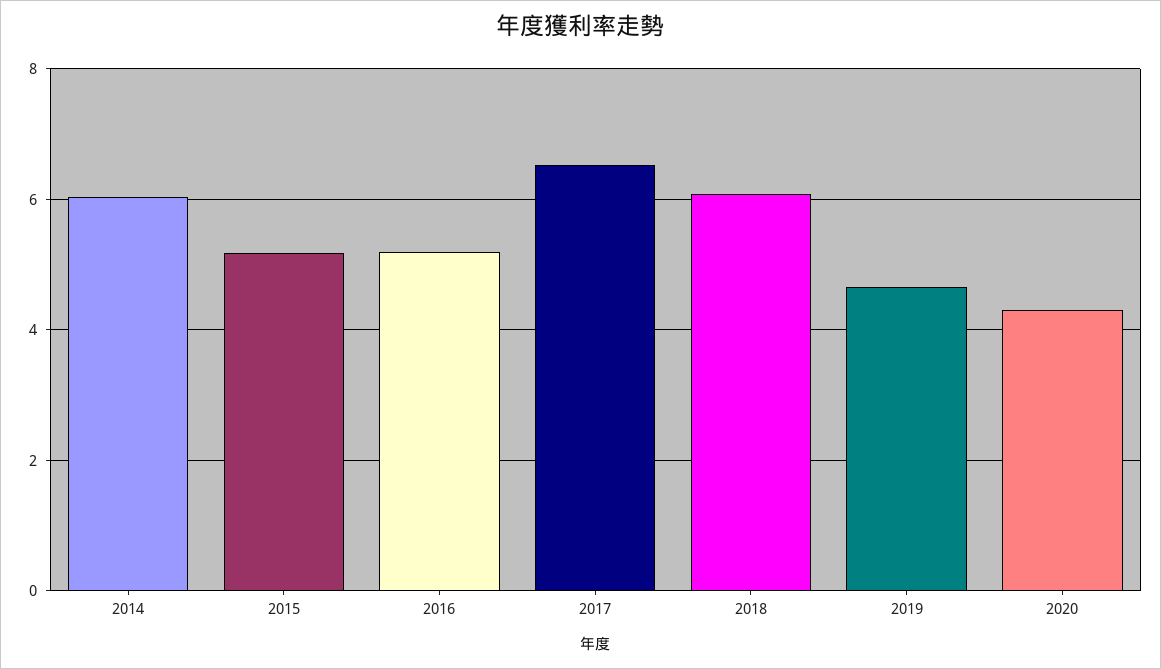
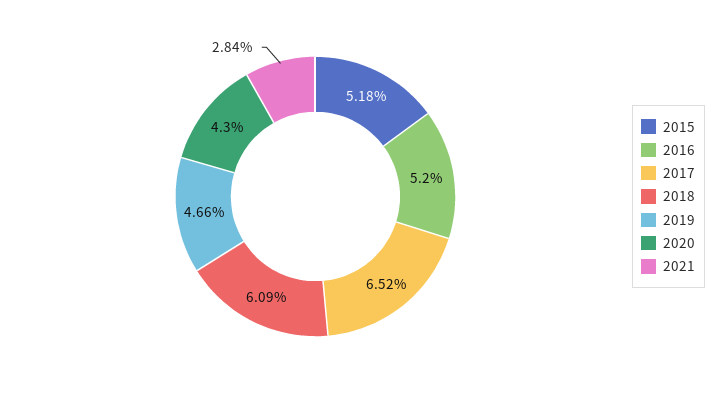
2014: 6 -> none
2021: none -> 2.84

